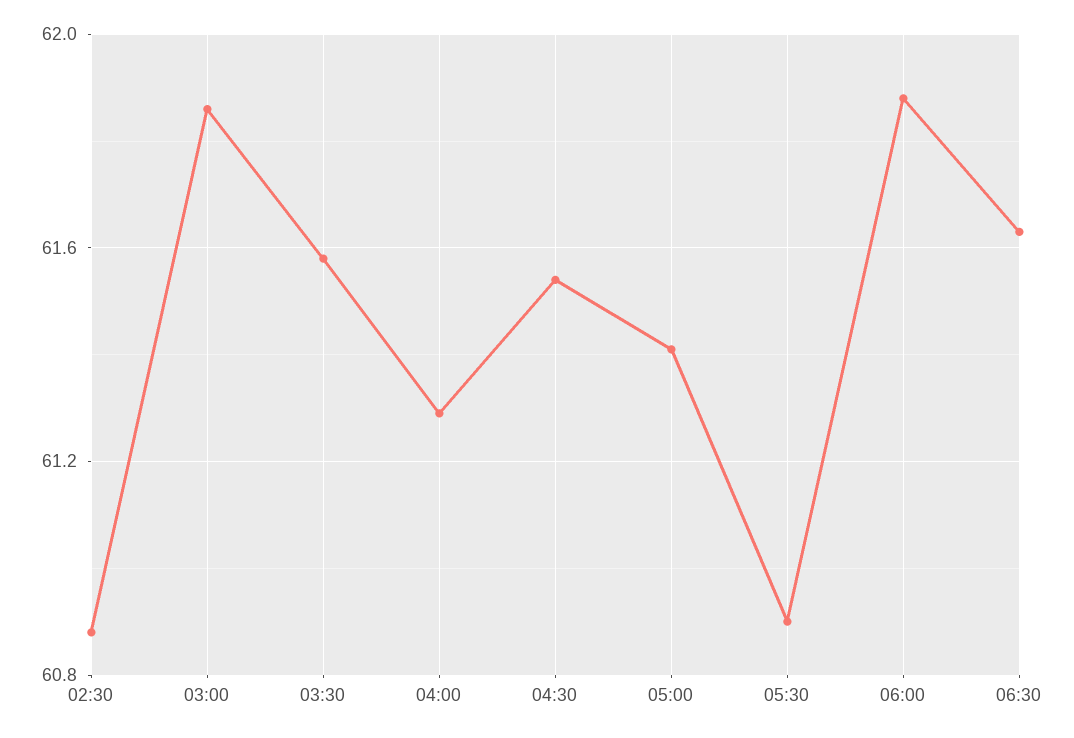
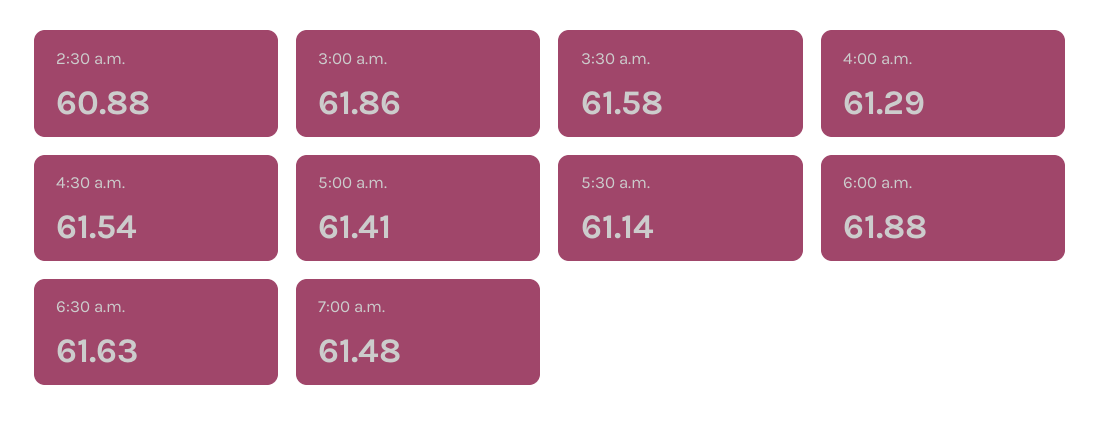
05:30: 60.9 -> 61.14
7:00 a.m.: none -> 61.48

